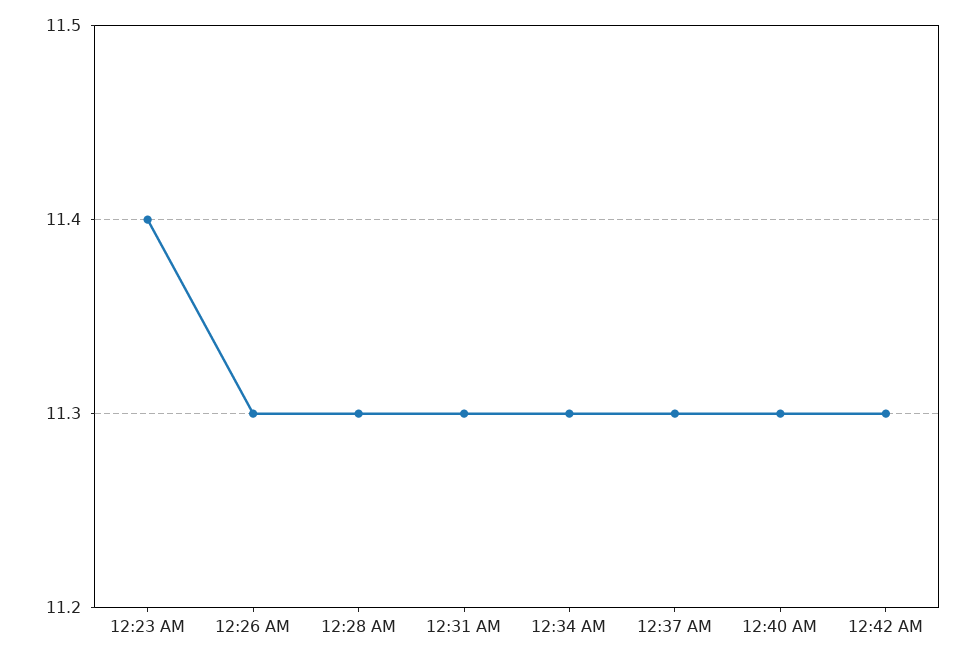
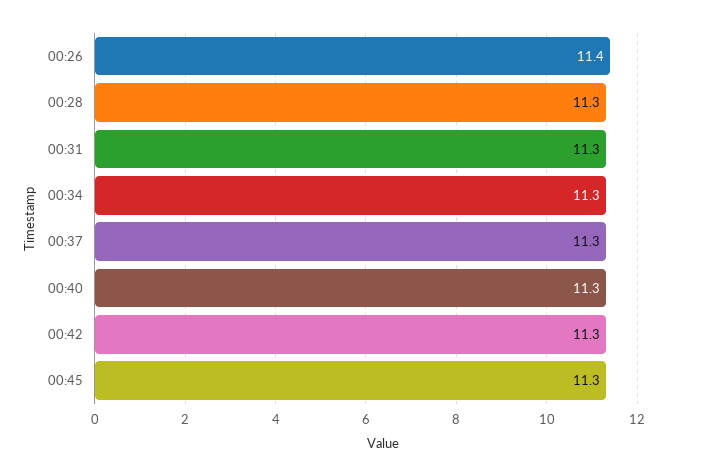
12:23 AM: 11.4 -> none
12:26 AM: 11.3 -> 11.4
00:45: none -> 11.3

